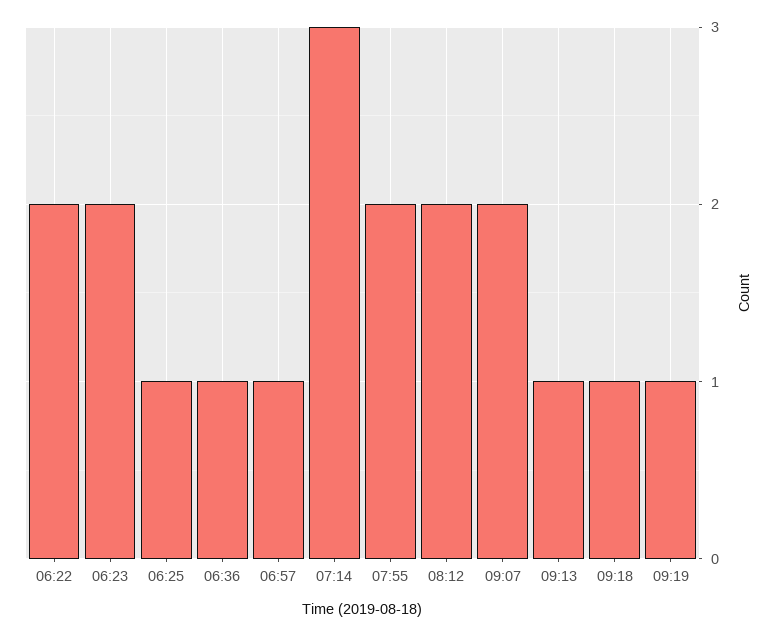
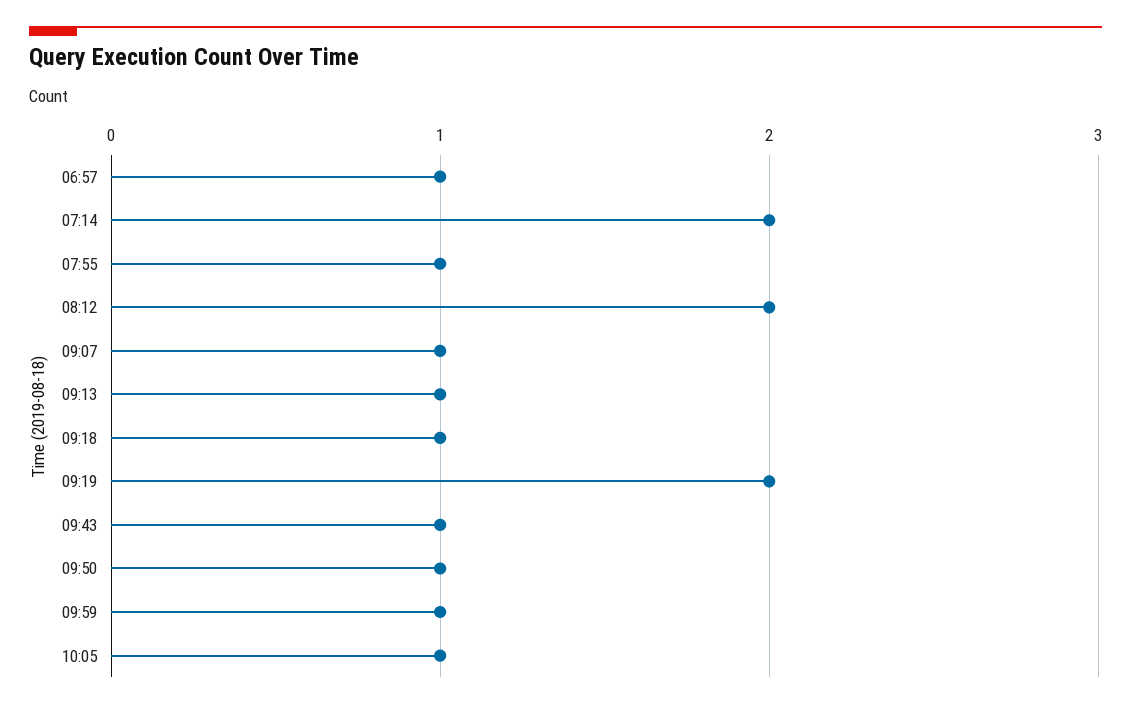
06:22: 2 -> none
06:23: 2 -> none
06:25: 1 -> none
06:36: 1 -> none
07:14: 3 -> 2
07:55: 2 -> 1
09:07: 2 -> 1
09:19: 1 -> 2
09:43: none -> 1
09:50: none -> 1
09:59: none -> 1
10:05: none -> 1

